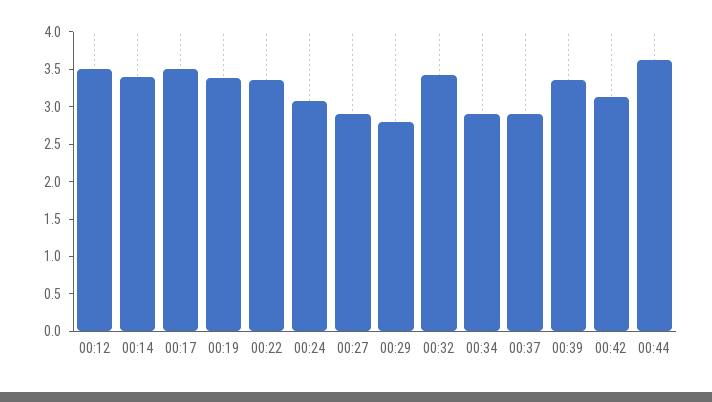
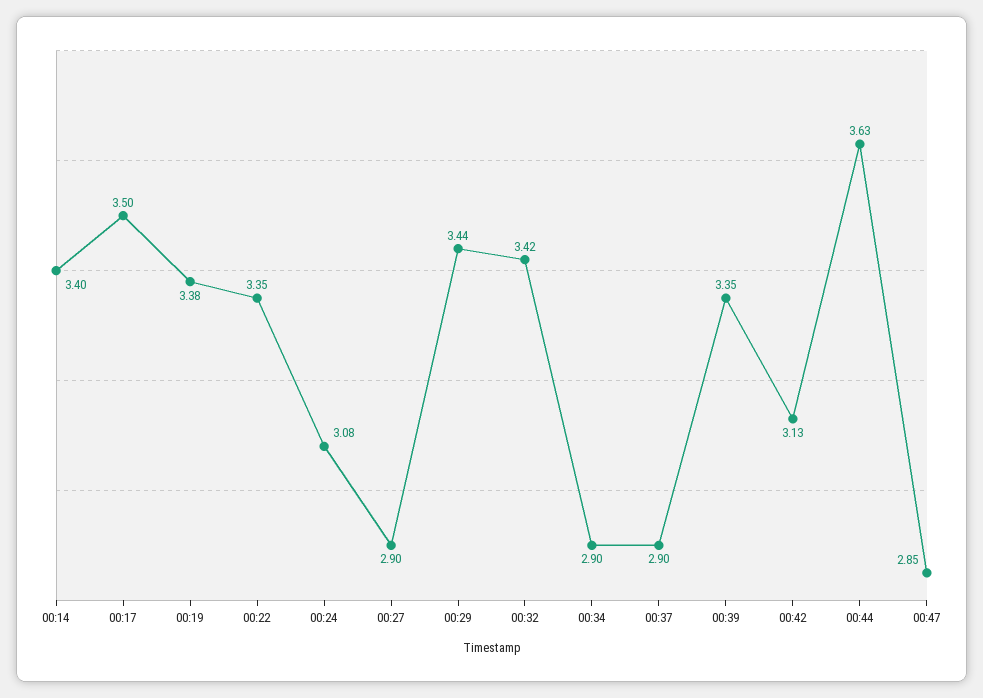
00:12: 3.5 -> none
00:29: 2.75 -> 3.44
00:47: none -> 2.85

